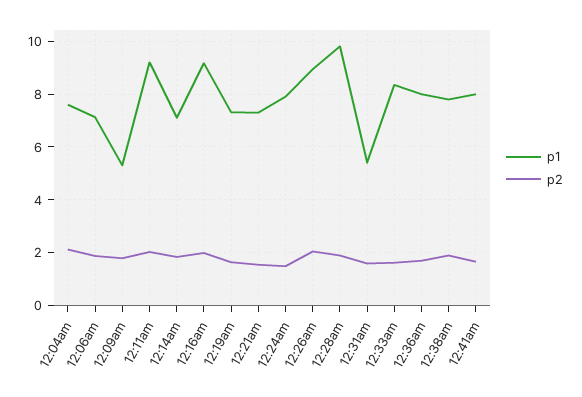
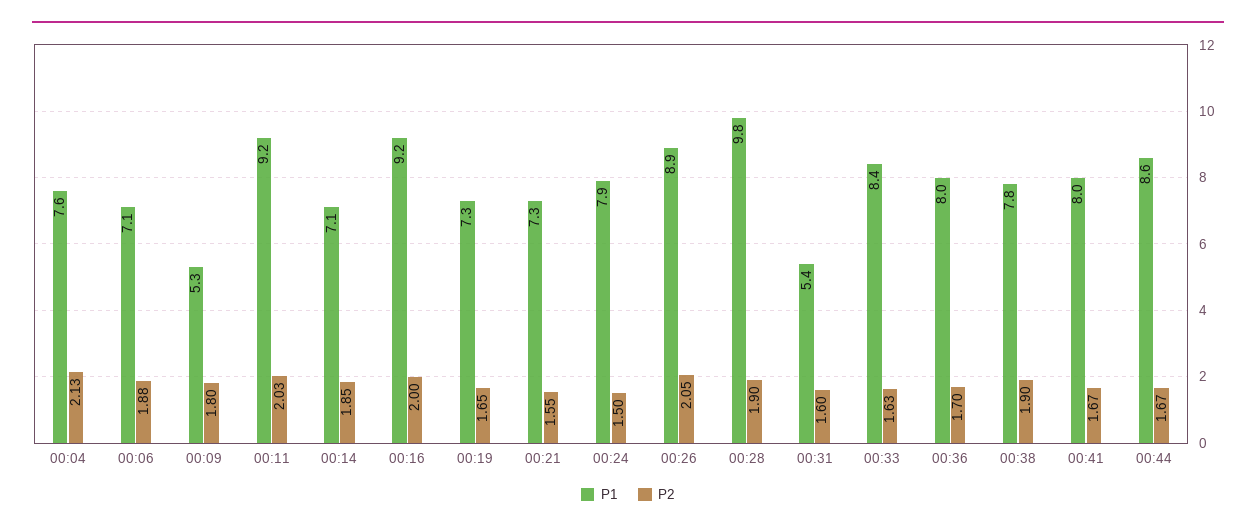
p1, 00:44: none -> 8.6
p2, 00:44: none -> 1.67

